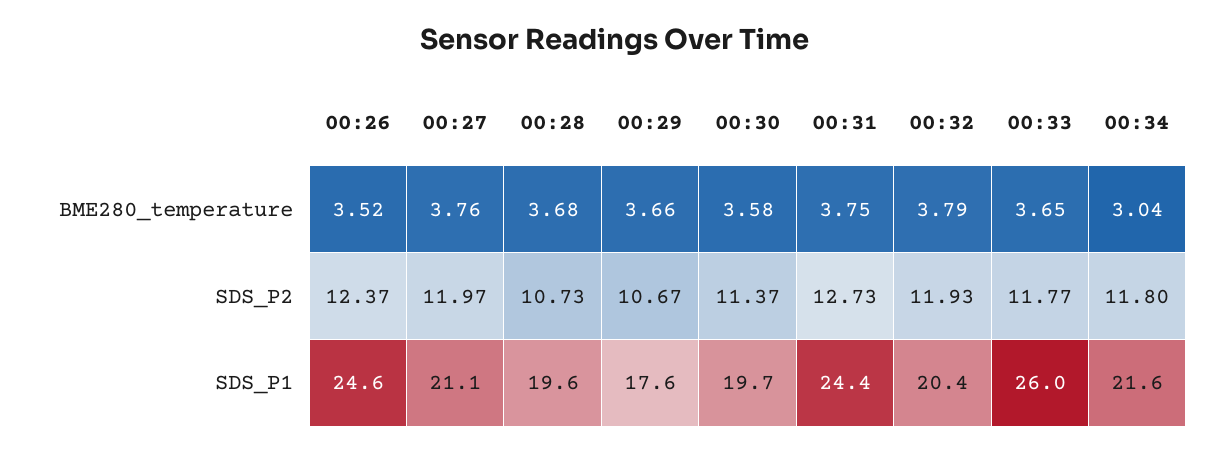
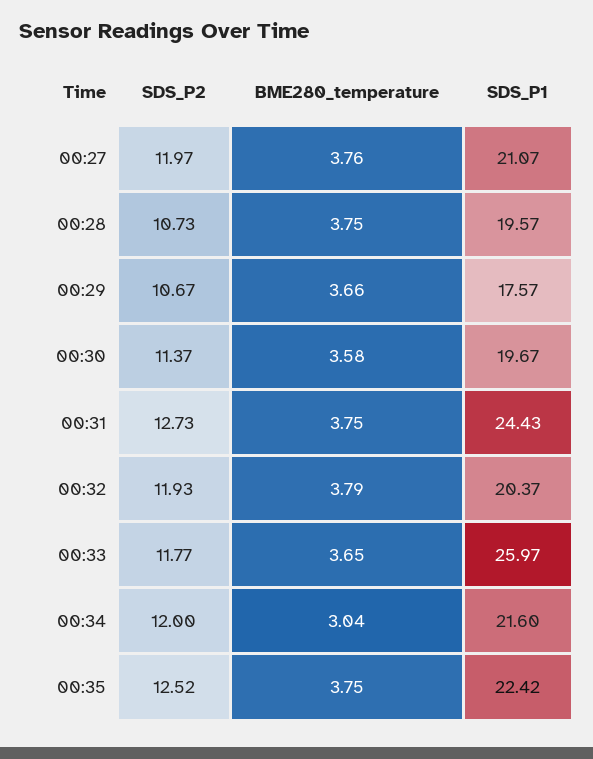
00:26, BME280_temperature: 3.52 -> none
00:28, BME280_temperature: 3.68 -> 3.75
00:26, SDS_P2: 12.37 -> none
00:34, SDS_P2: 11.8 -> 12
00:26, SDS_P1: 24.6 -> none
00:35, SDS_P2: none -> 12.52
00:35, BME280_temperature: none -> 3.75
00:35, SDS_P1: none -> 22.42

